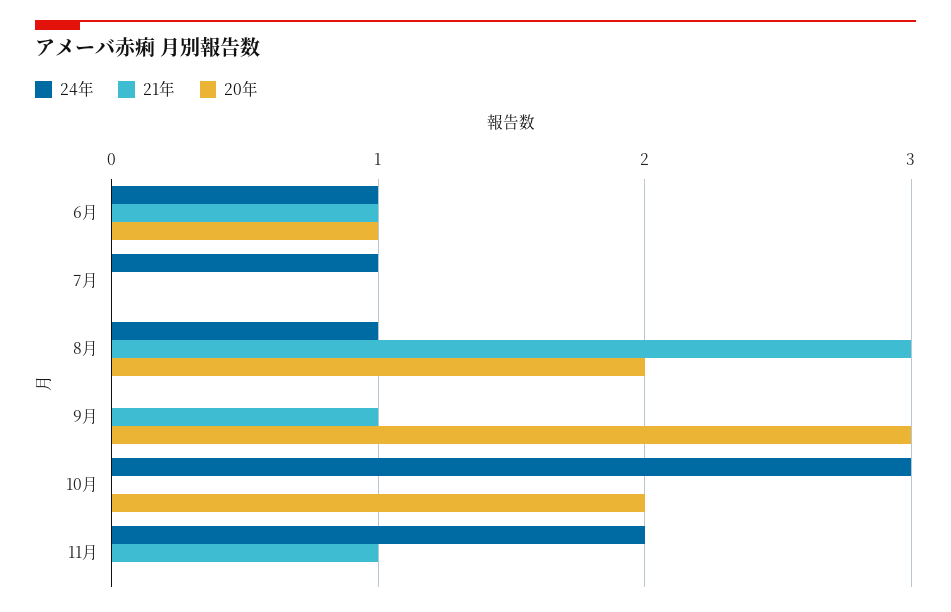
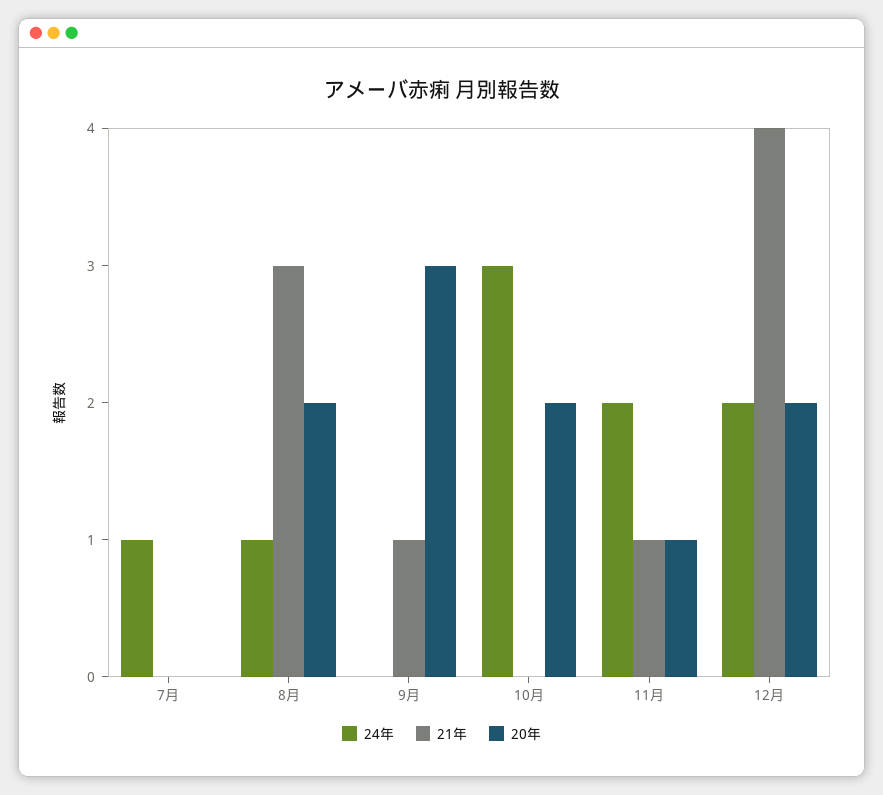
24年, 6月: 1 -> none
21年, 6月: 1 -> none
20年, 6月: 1 -> none
20年, 11月: 0 -> 1
24年, 12月: none -> 2
21年, 12月: none -> 4
20年, 12月: none -> 2

